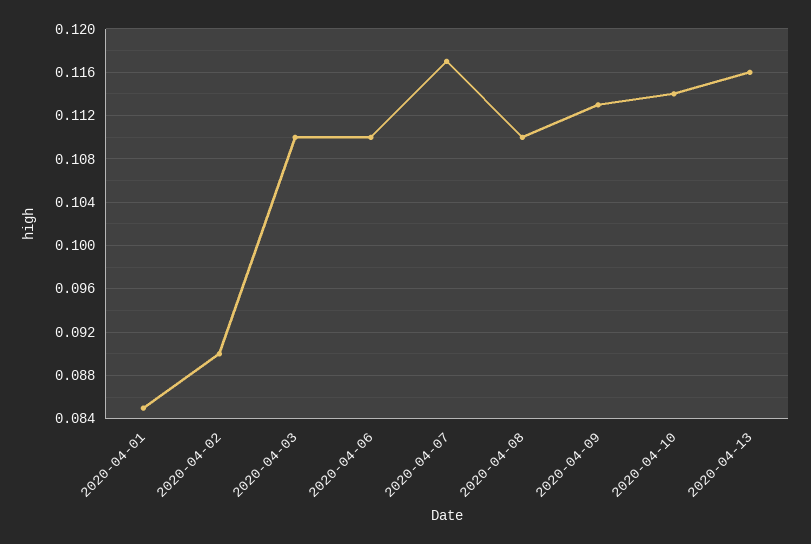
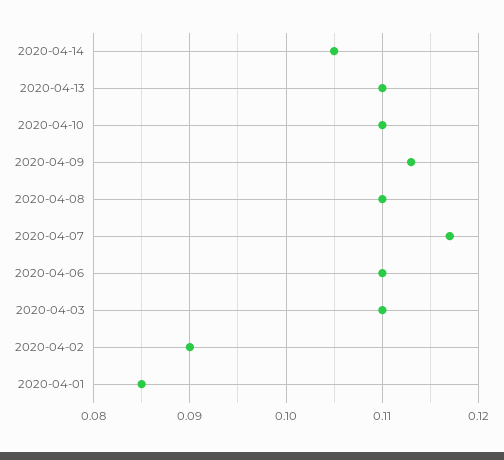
2020-04-10: 0.114 -> 0.11
2020-04-13: 0.116 -> 0.11
2020-04-14: none -> 0.105

